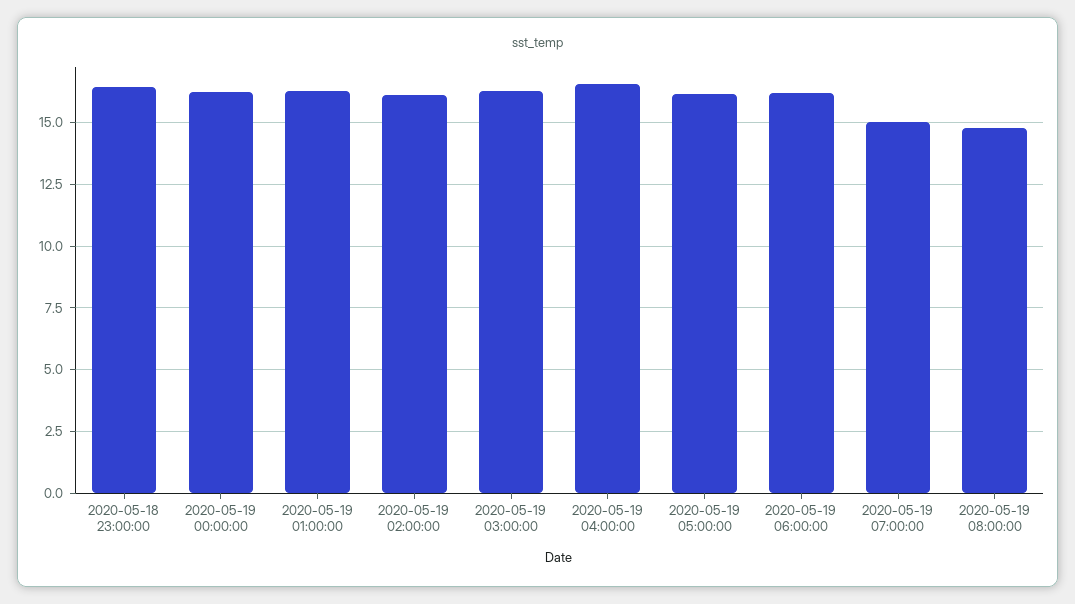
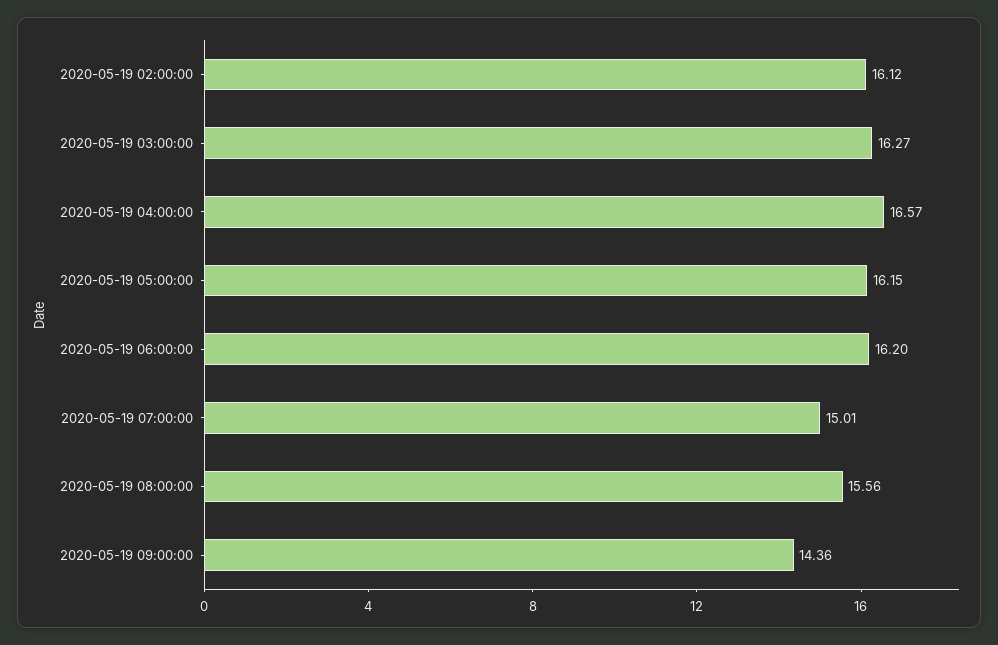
2020-05-18 23:00:00: 16.5 -> none
2020-05-19 00:00:00: 16.25 -> none
2020-05-19 01:00:00: 16.25 -> none
2020-05-19 08:00:00: 14.75 -> 15.56
2020-05-19 09:00:00: none -> 14.36

